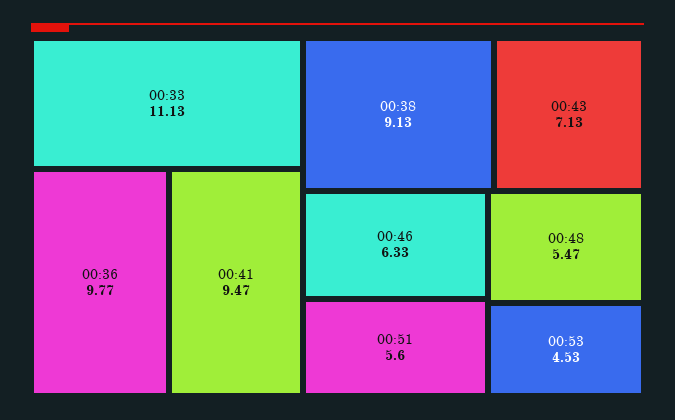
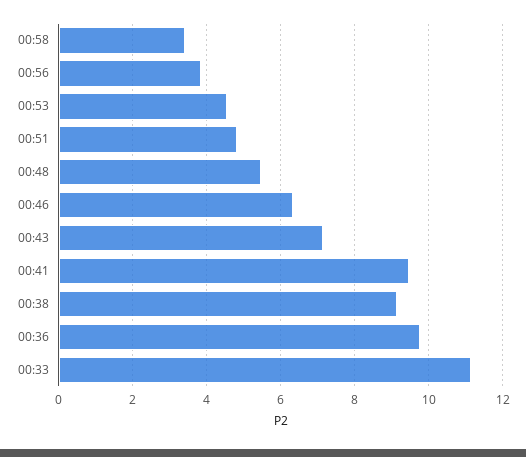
00:51: 5.6 -> 4.8
00:58: none -> 3.4
00:56: none -> 3.8

